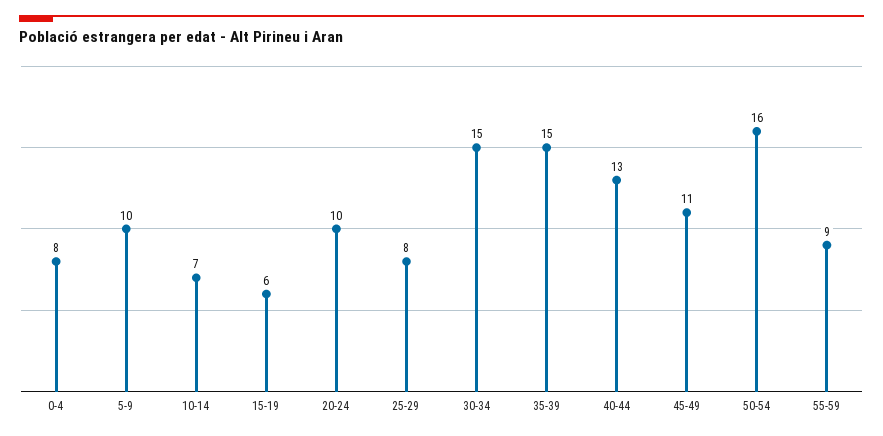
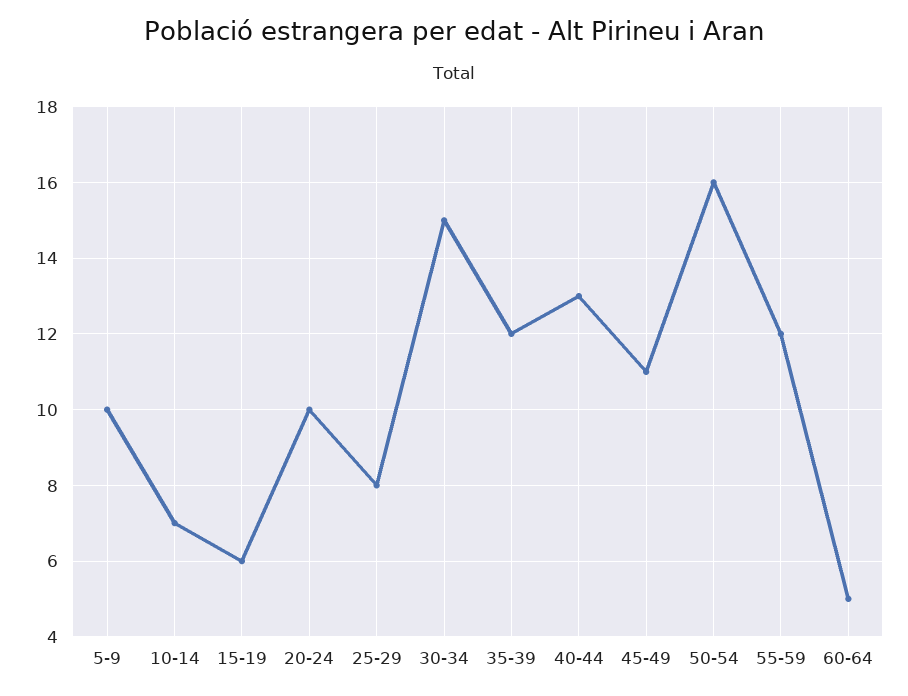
0-4: 8 -> none
35-39: 15 -> 12
55-59: 9 -> 12
60-64: none -> 5

